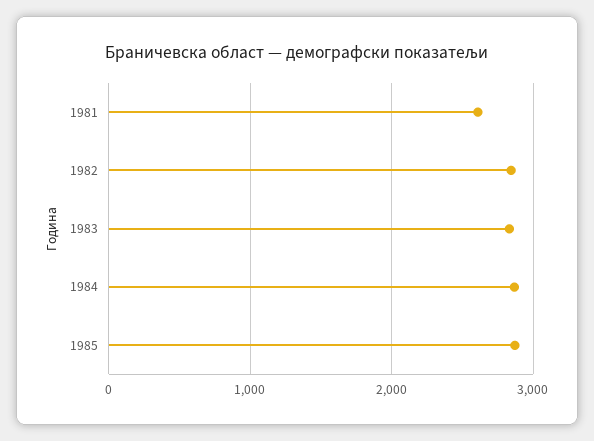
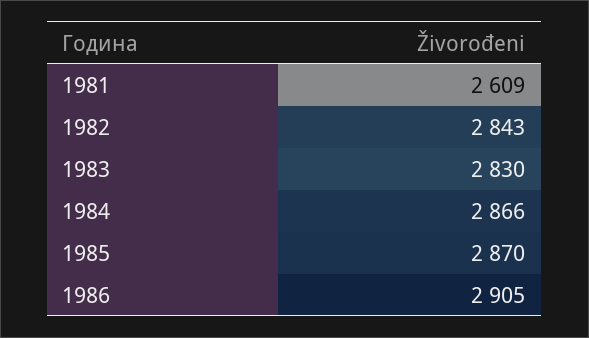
1986: none -> 2905

